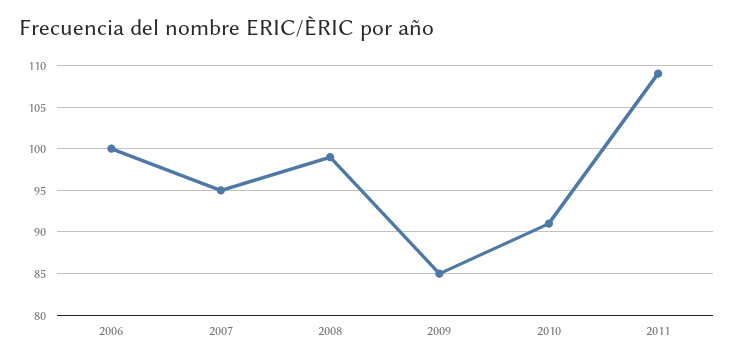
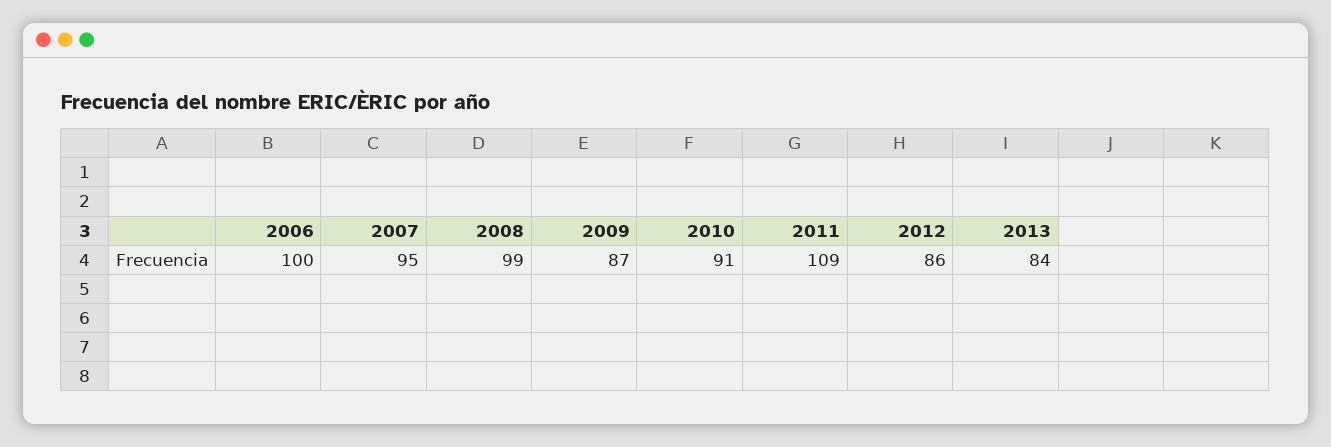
2009: 85 -> 87
2012: none -> 86
2013: none -> 84

